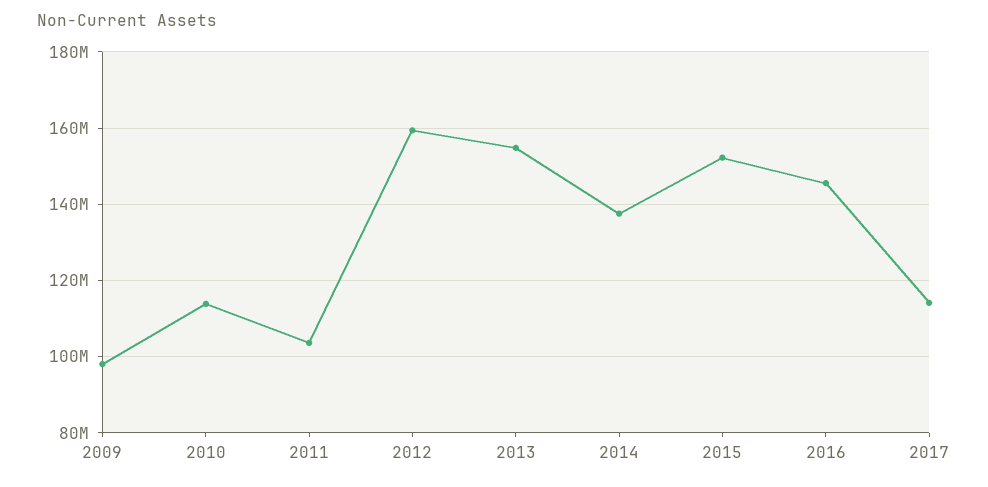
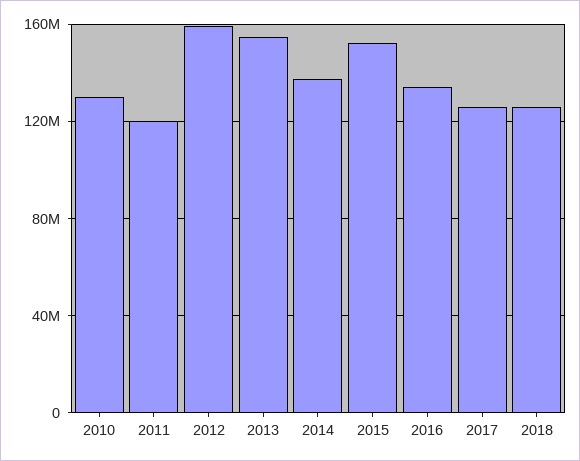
2009: 98000000 -> none
2010: 114000000 -> 130000000
2011: 104000000 -> 120000000
2016: 146000000 -> 135000000
2017: 114000000 -> 125000000
2018: none -> 125000000

